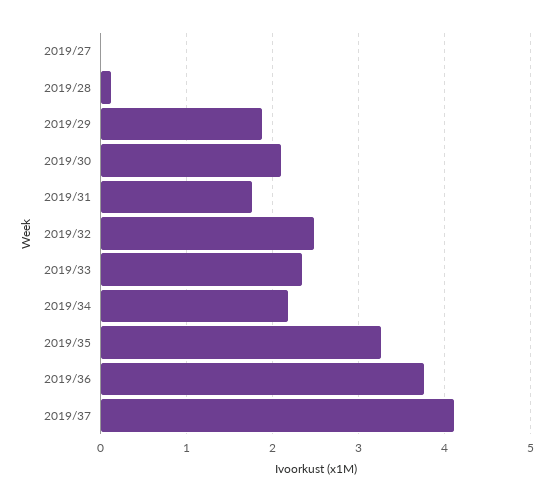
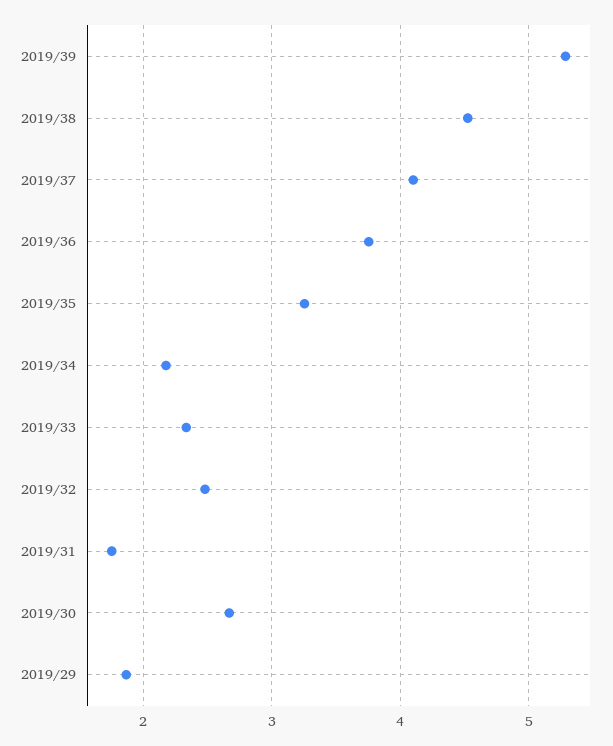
2019/27: 0 -> none
2019/28: 0.1 -> none
2019/30: 2.1 -> 2.7
2019/39: none -> 5.3
2019/38: none -> 4.5

